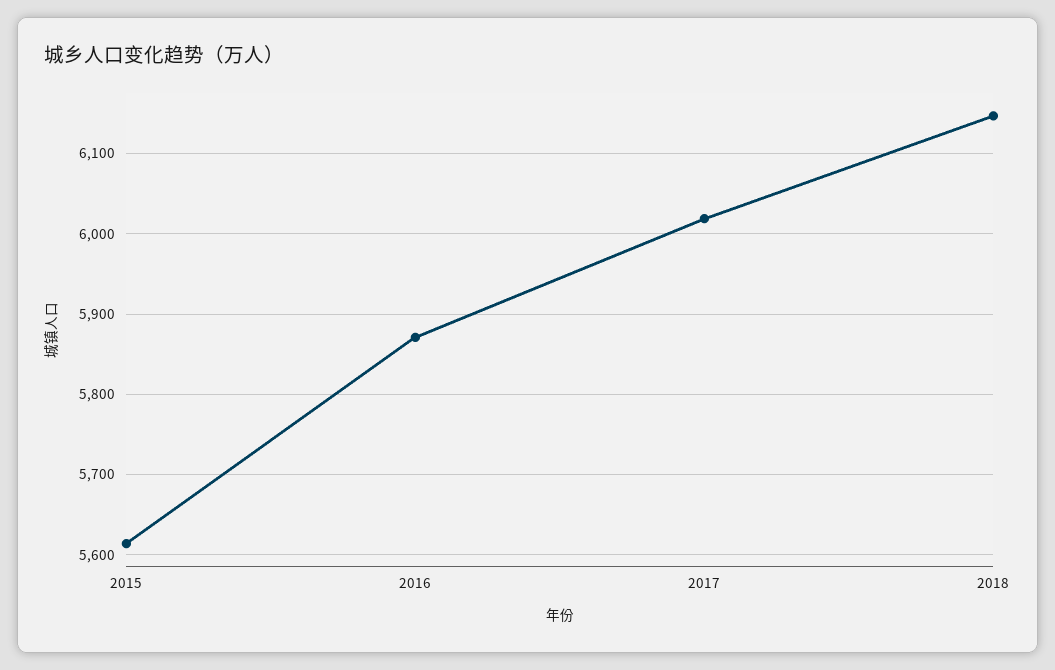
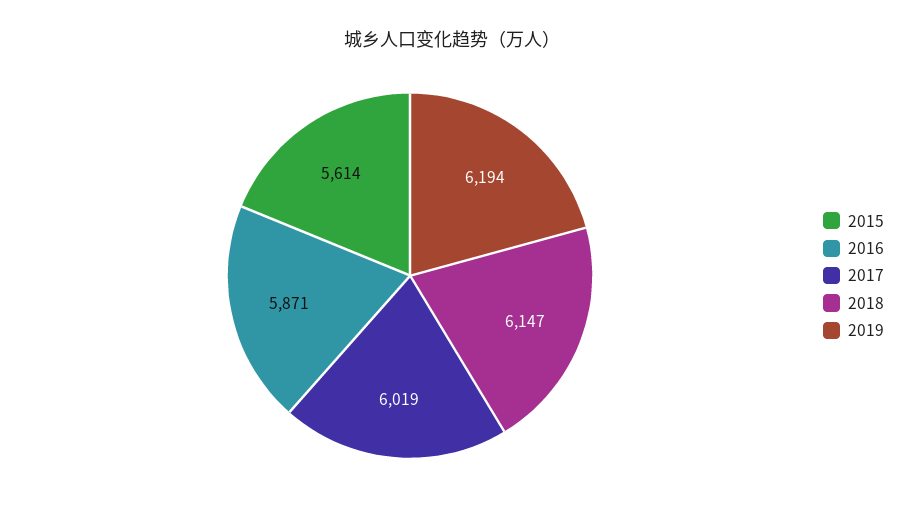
2019: none -> 6194

